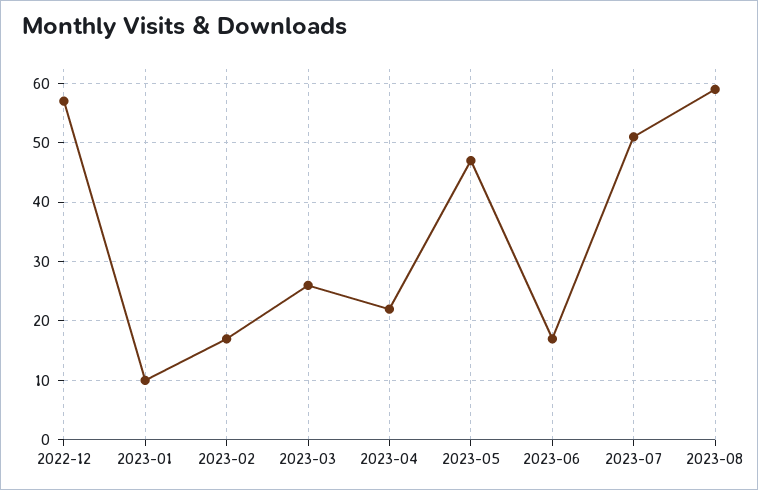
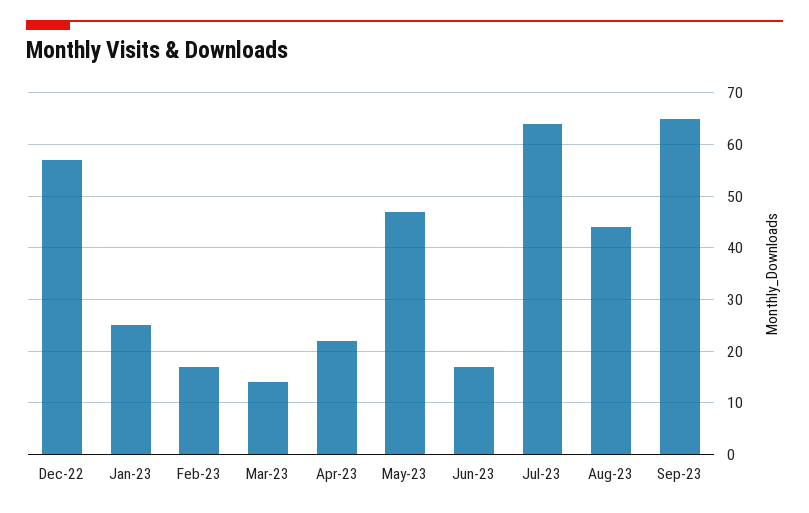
2023-01: 10 -> 25
2023-03: 25 -> 15
2023-07: 50 -> 65
2023-08: 60 -> 45
Sep-23: none -> 65

